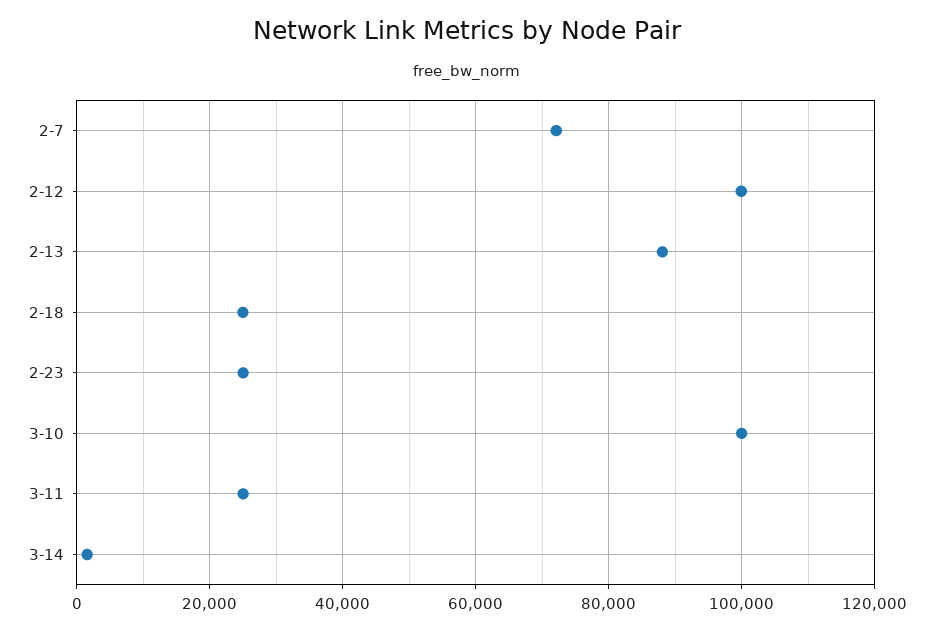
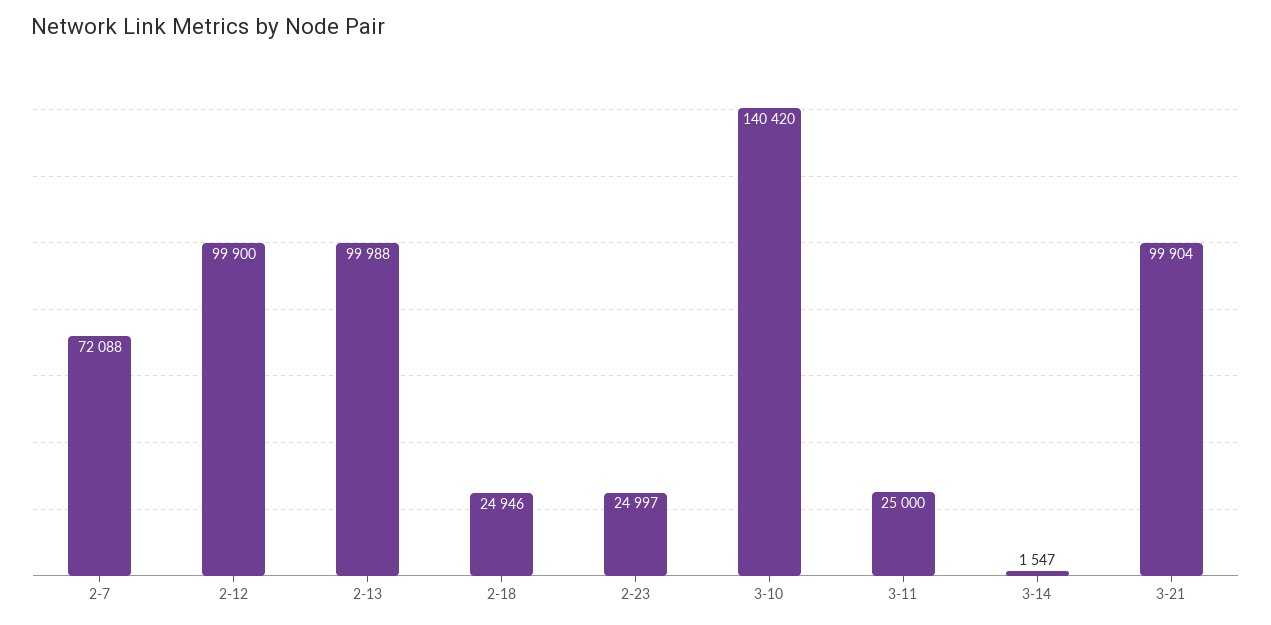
2-13: 88000 -> 99988
3-10: 100000 -> 140420
3-21: none -> 99904

